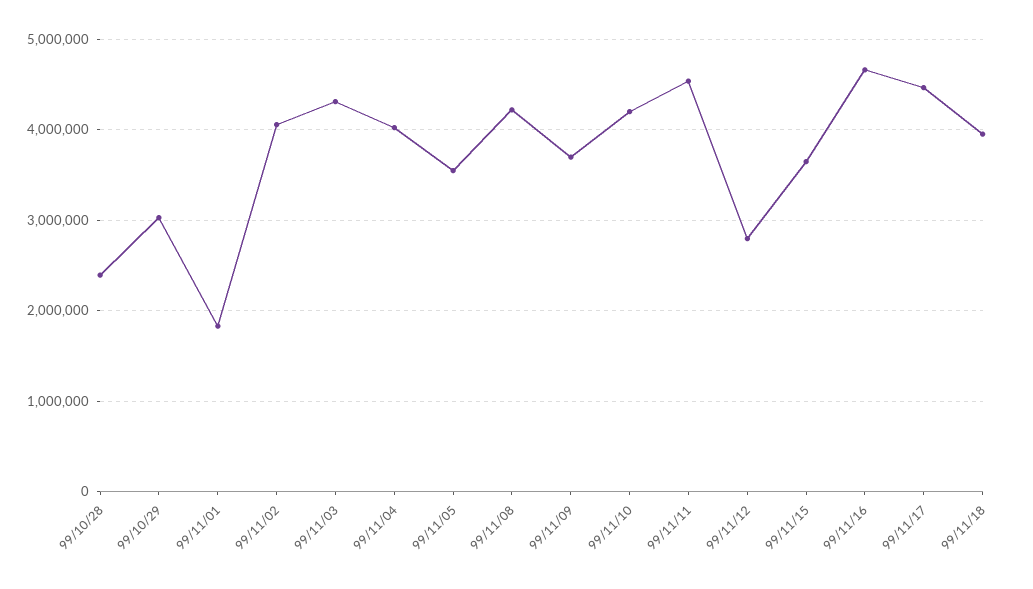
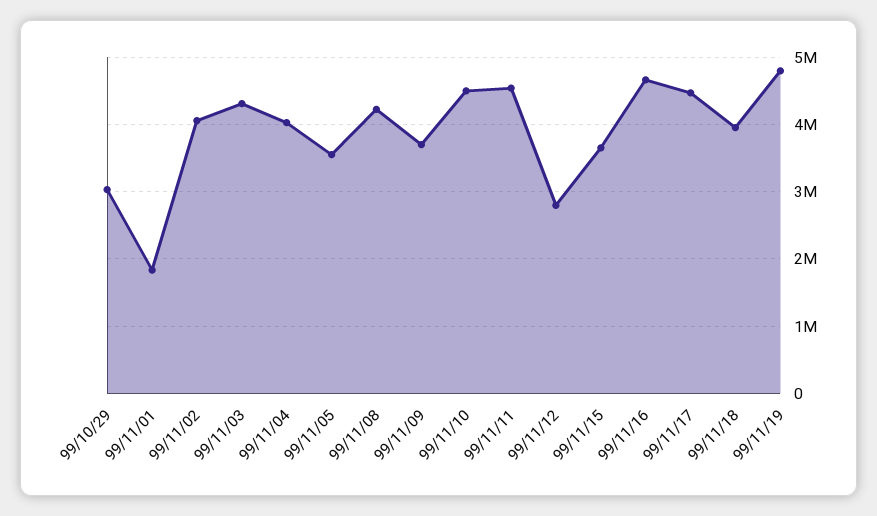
99/10/28: 2400000 -> none
99/11/10: 4200000 -> 4500000
99/11/19: none -> 4800000

